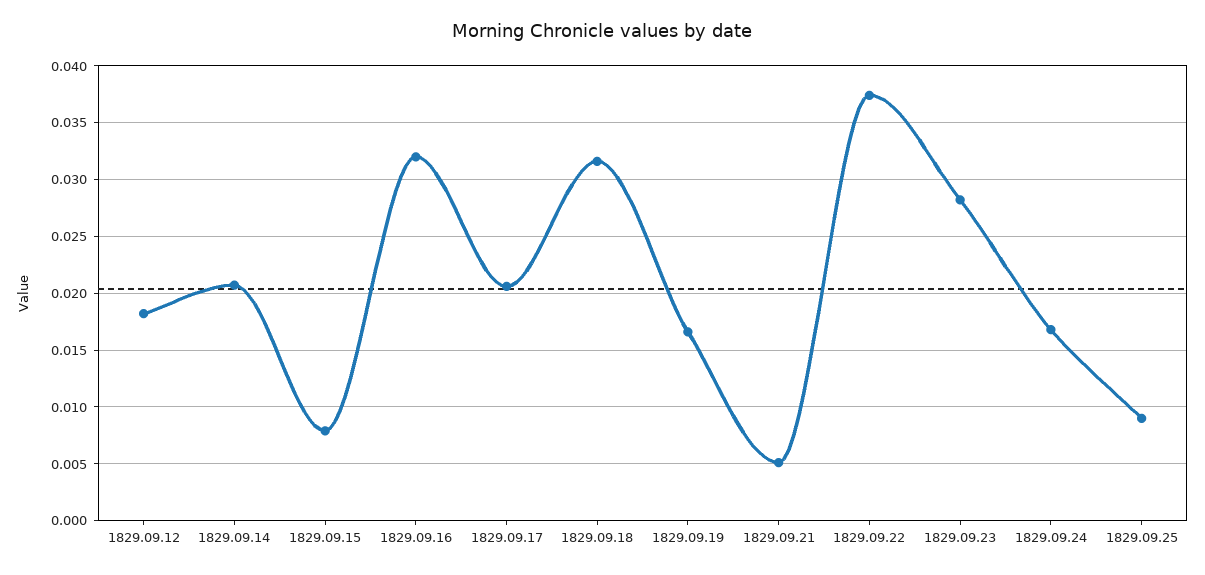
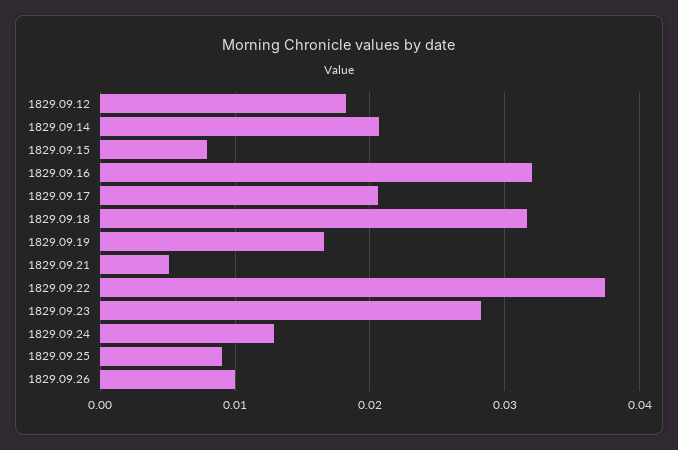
1829.09.24: 0.017 -> 0.013
1829.09.26: none -> 0.01

